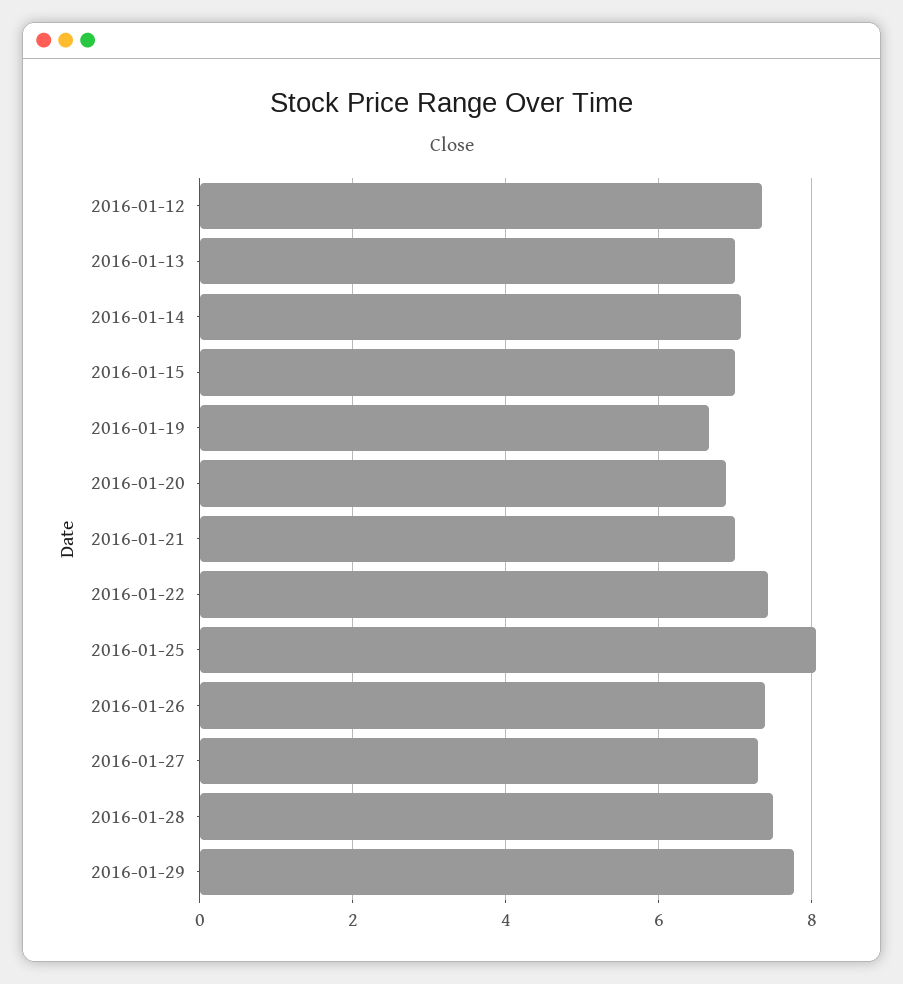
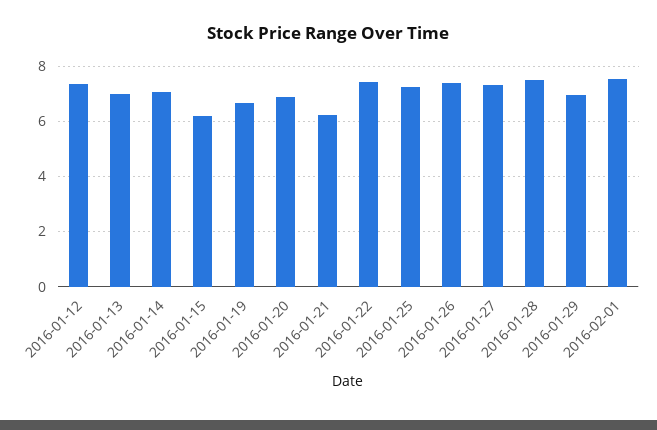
2016-01-15: 7 -> 6.25
2016-01-21: 7 -> 6.25
2016-01-25: 8 -> 7.25
2016-01-29: 7.8 -> 7
2016-02-01: none -> 7.5

